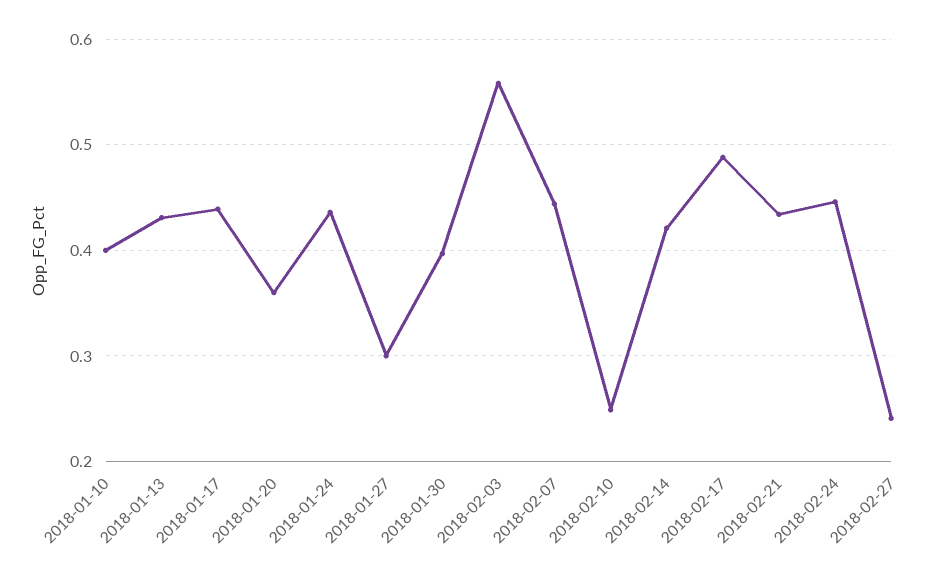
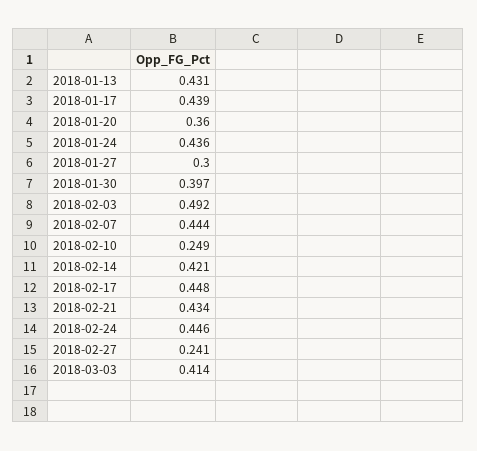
2018-01-10: 0.4 -> none
2018-02-03: 0.56 -> 0.492
2018-02-17: 0.49 -> 0.448
2018-03-03: none -> 0.414

